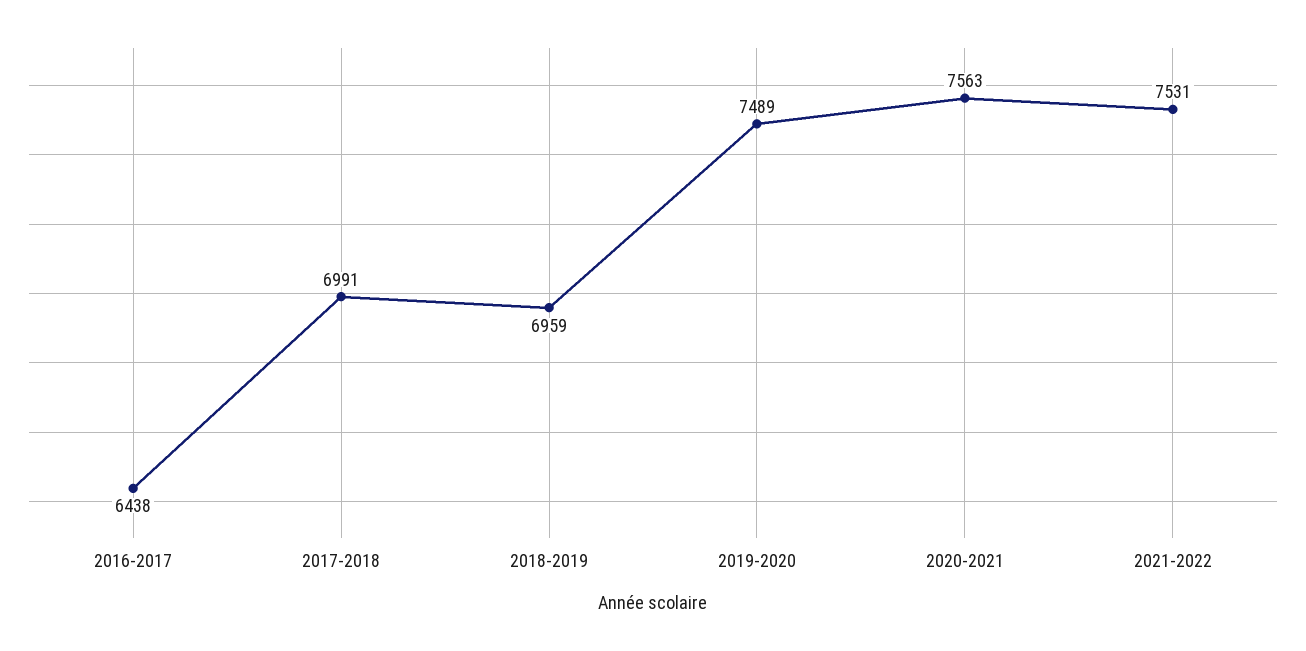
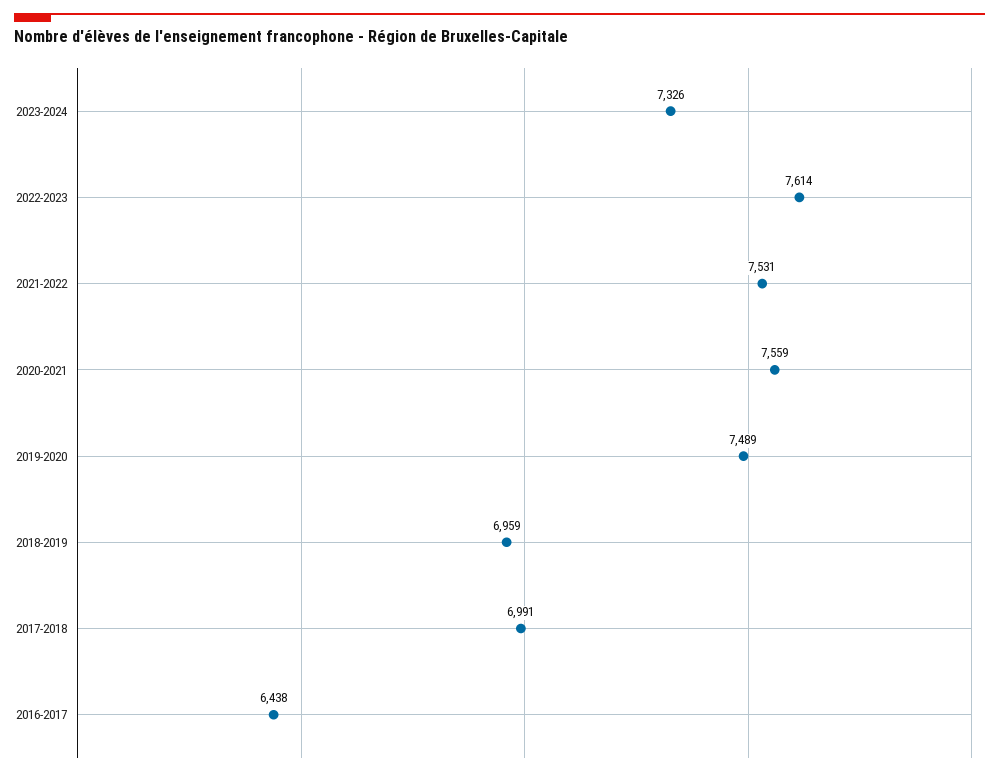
2020-2021: 7563 -> 7559
2023-2024: none -> 7326
2022-2023: none -> 7614

